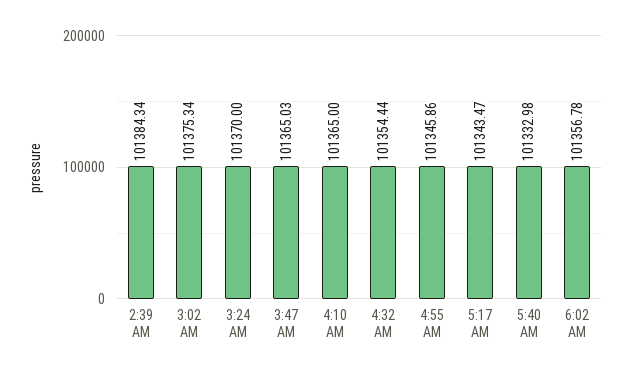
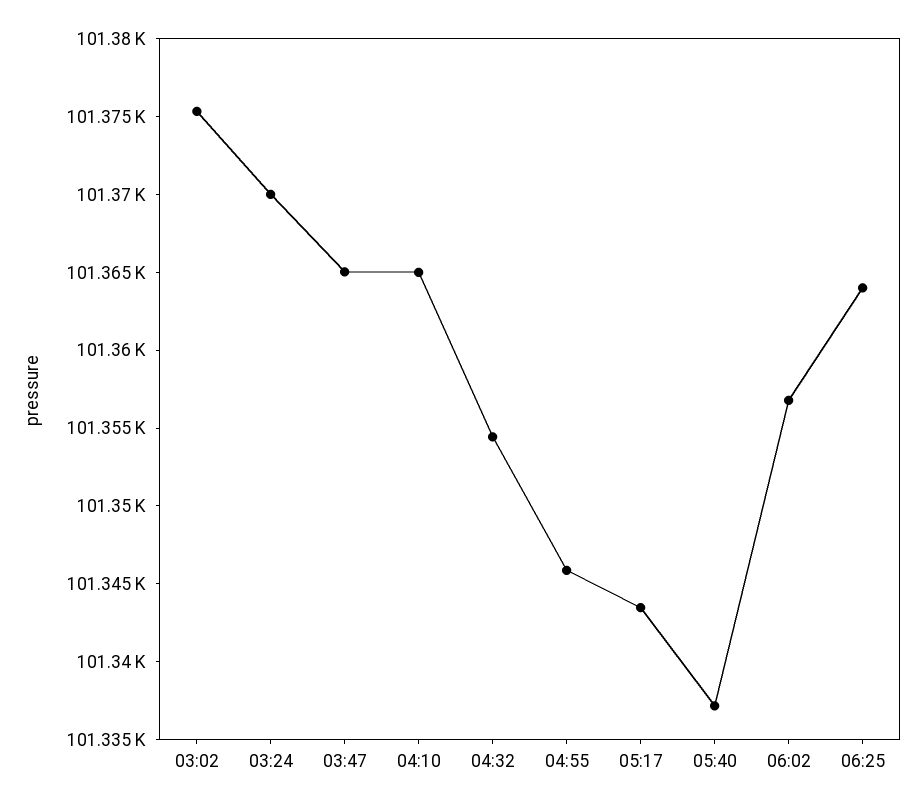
2:39 AM: 101384.34 -> none
5:40 AM: 101332.98 -> 101337
06:25: none -> 101364

